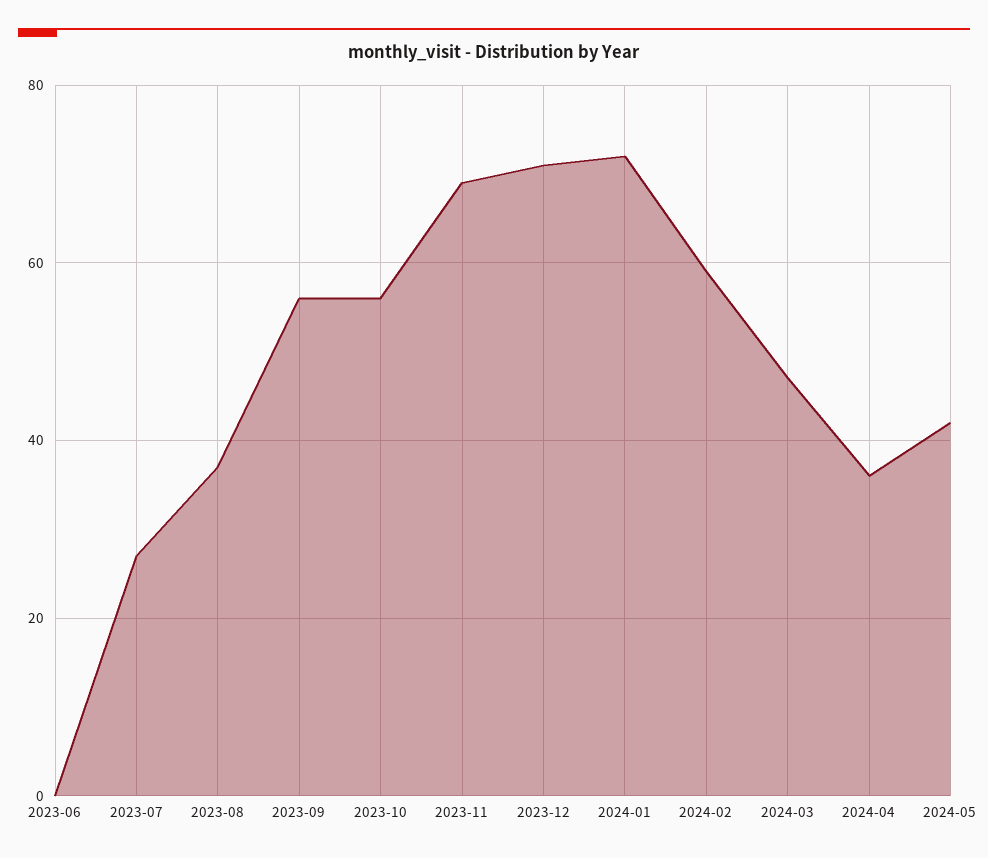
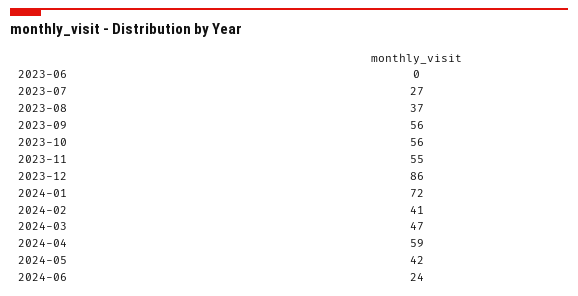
2023-11: 70 -> 55
2023-12: 70 -> 86
2024-02: 60 -> 41
2024-04: 35 -> 59
2024-06: none -> 24

